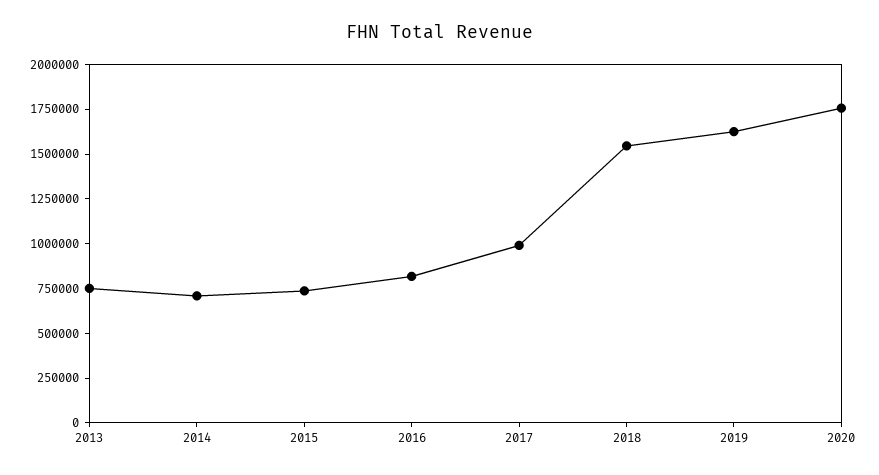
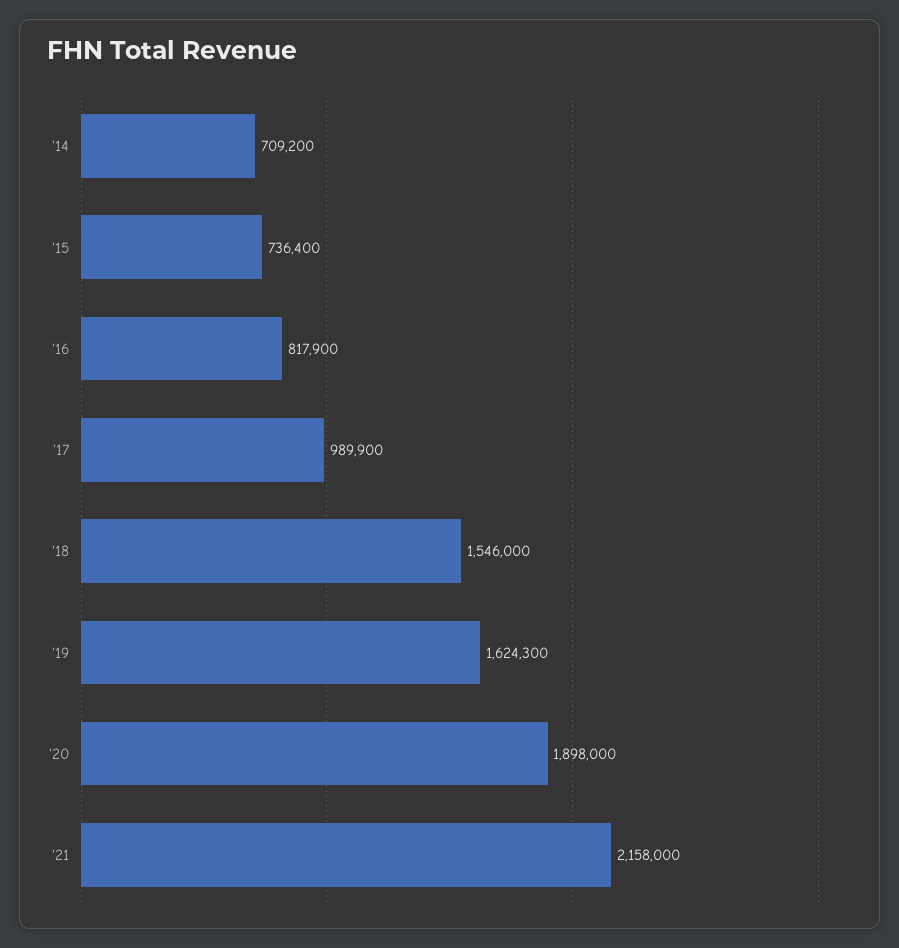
2013: 750000 -> none
2020: 1750000 -> 1898000
'21: none -> 2158000

